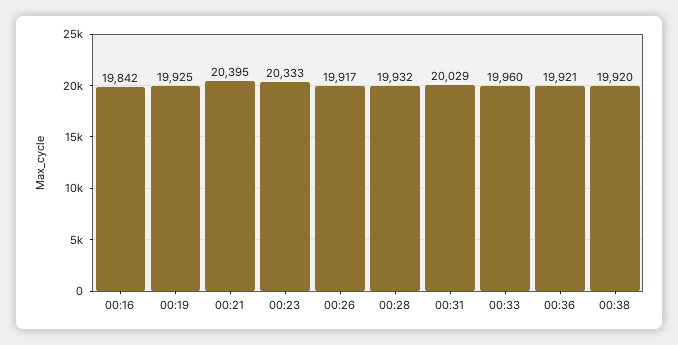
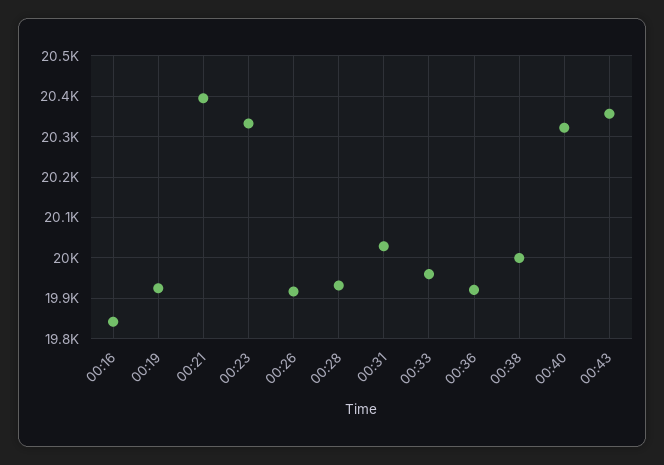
00:38: 19920 -> 20000
00:40: none -> 20320
00:43: none -> 20360

